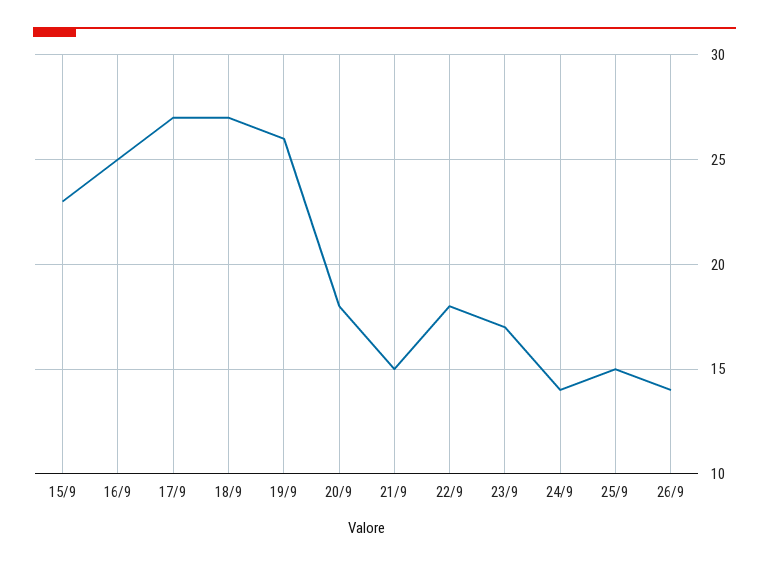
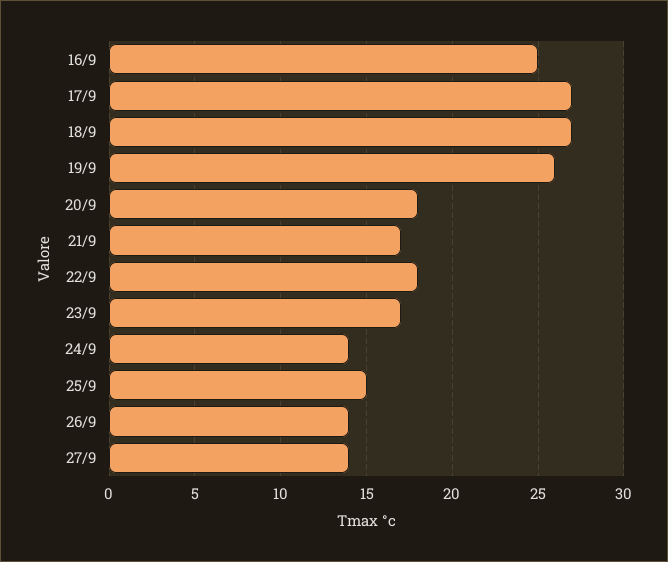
15/9: 23 -> none
21/9: 15 -> 17
27/9: none -> 14

